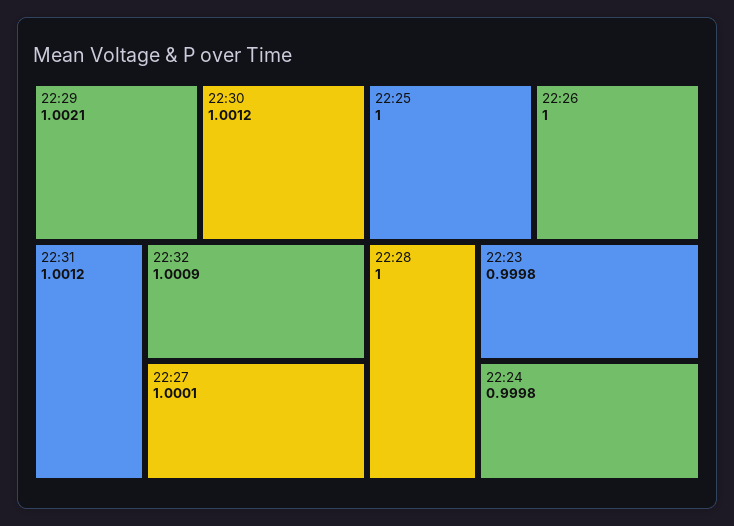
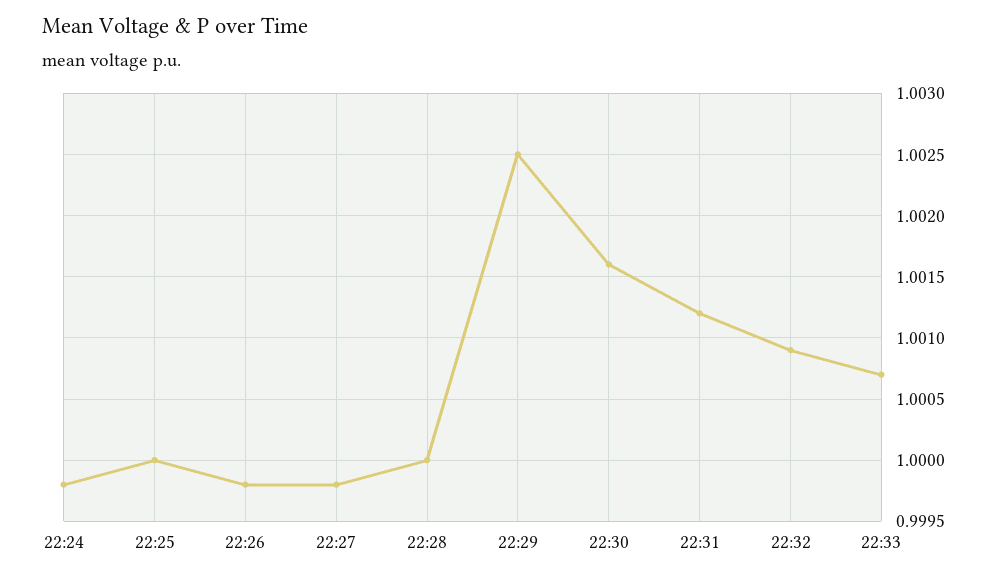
22:29: 1.0021 -> 1.0025
22:30: 1.0012 -> 1.0016
22:27: 1.0001 -> 0.9998
22:26: 1 -> 0.9998
22:23: 0.9998 -> none
22:33: none -> 1.0007

